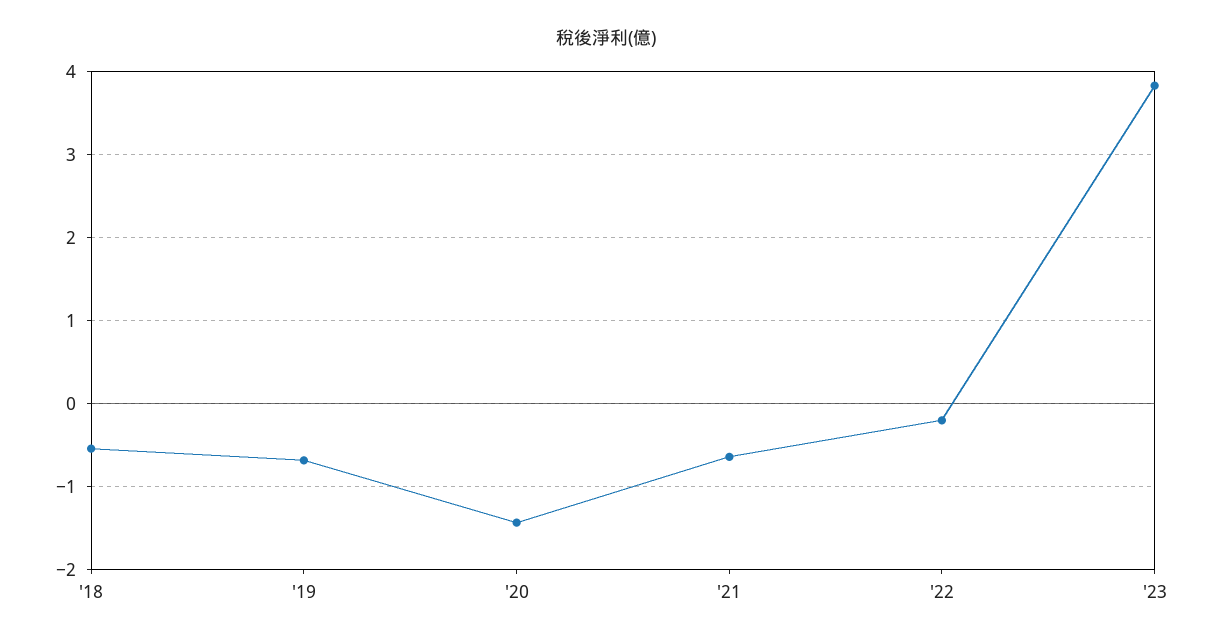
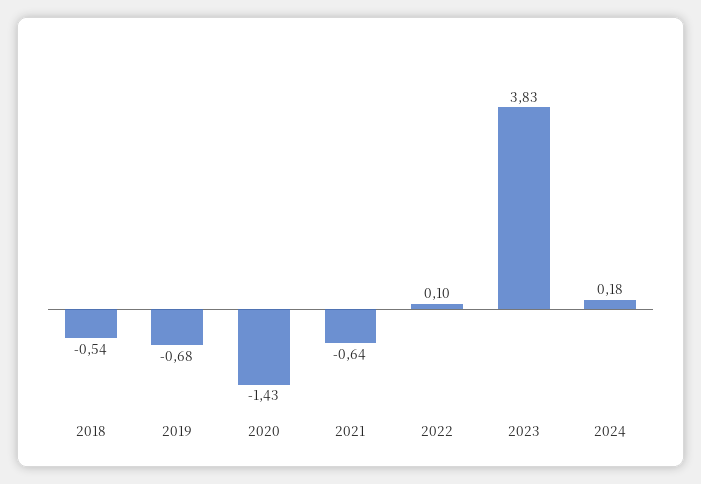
'22: -0.2 -> 0.1
2024: none -> 0.18

